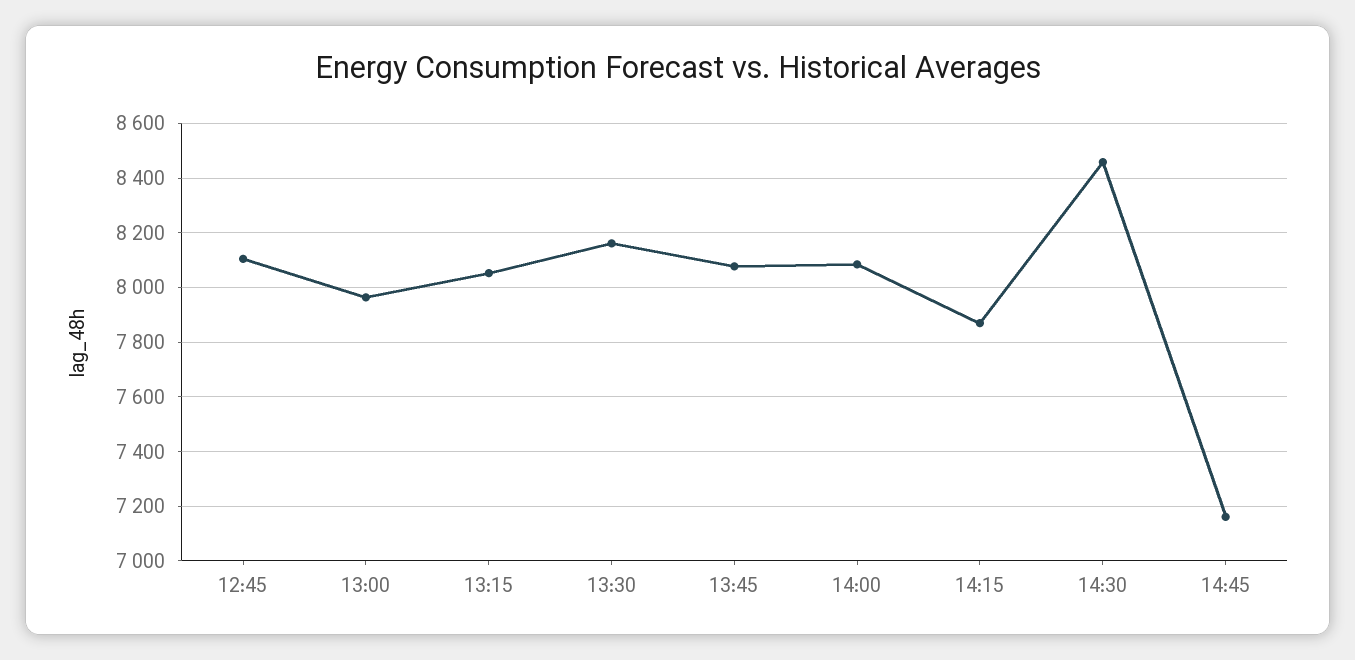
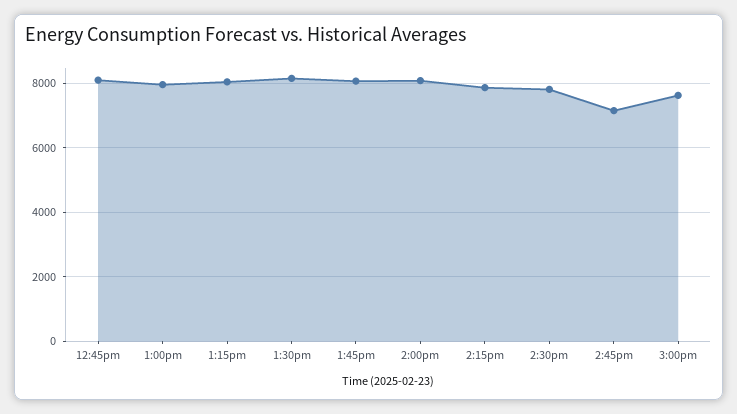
14:30: 8450 -> 7800
3:00pm: none -> 7600

